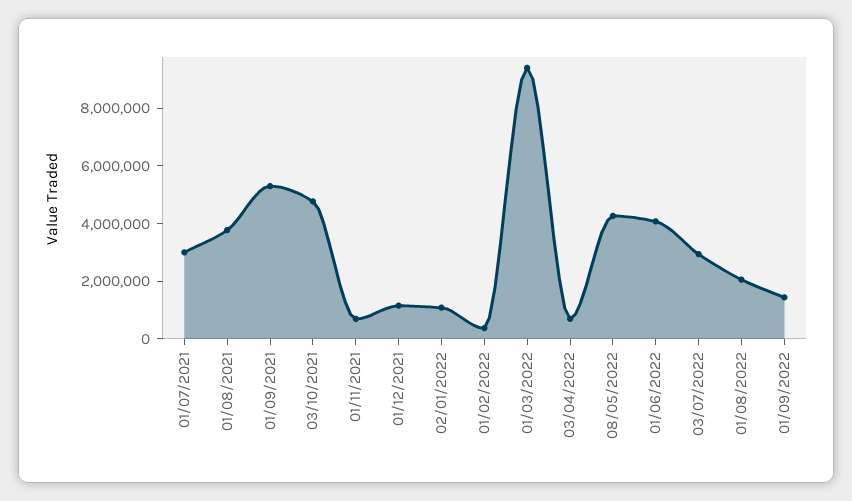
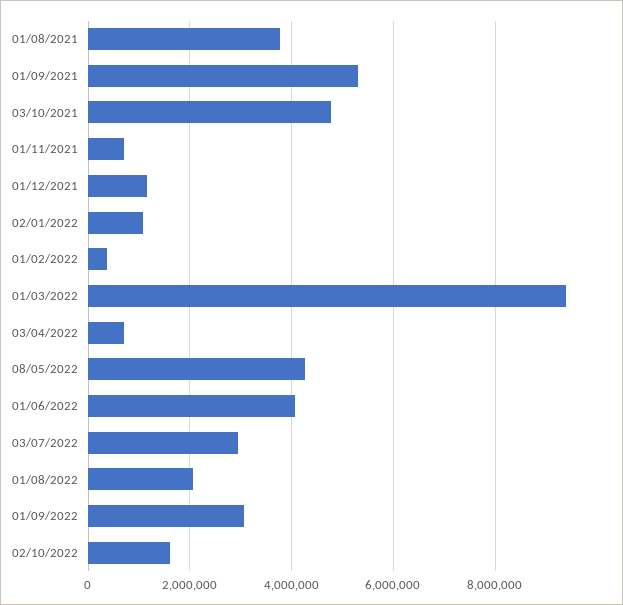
01/07/2021: 3000000 -> none
01/09/2022: 1500000 -> 3000000
02/10/2022: none -> 1600000

